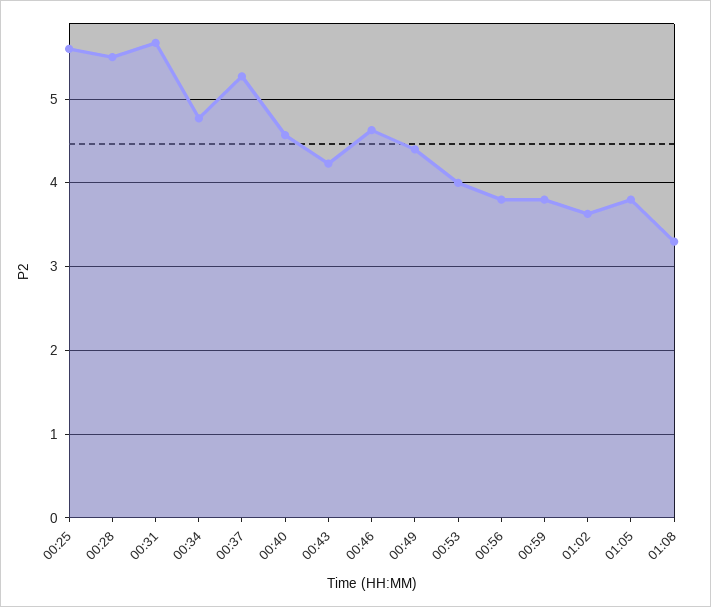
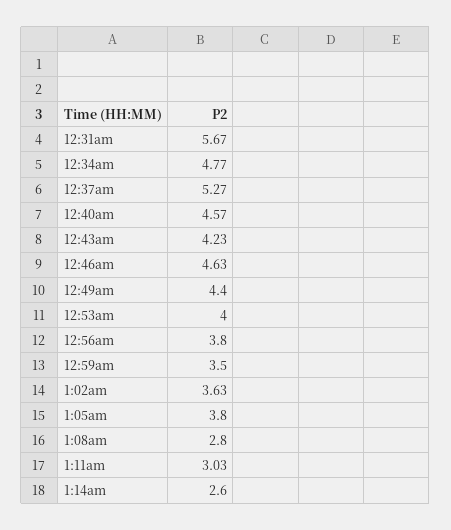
00:25: 5.6 -> none
00:28: 5.5 -> none
00:59: 3.8 -> 3.5
01:08: 3.3 -> 2.8
1:11am: none -> 3.03
1:14am: none -> 2.6

